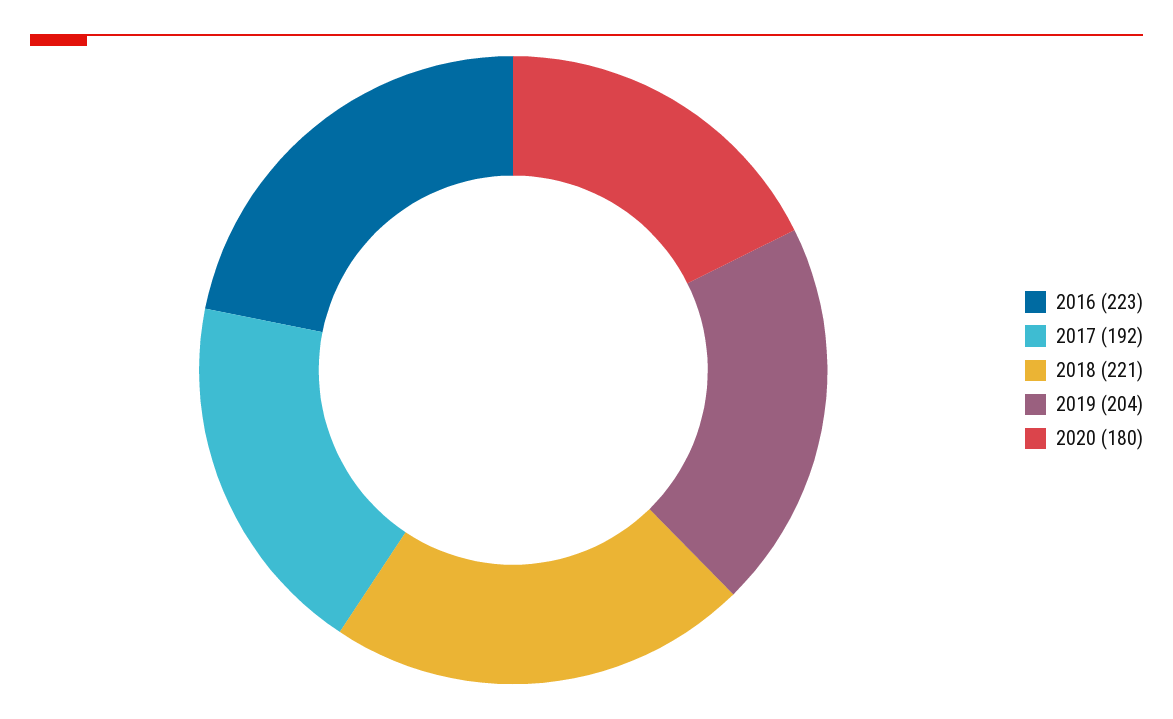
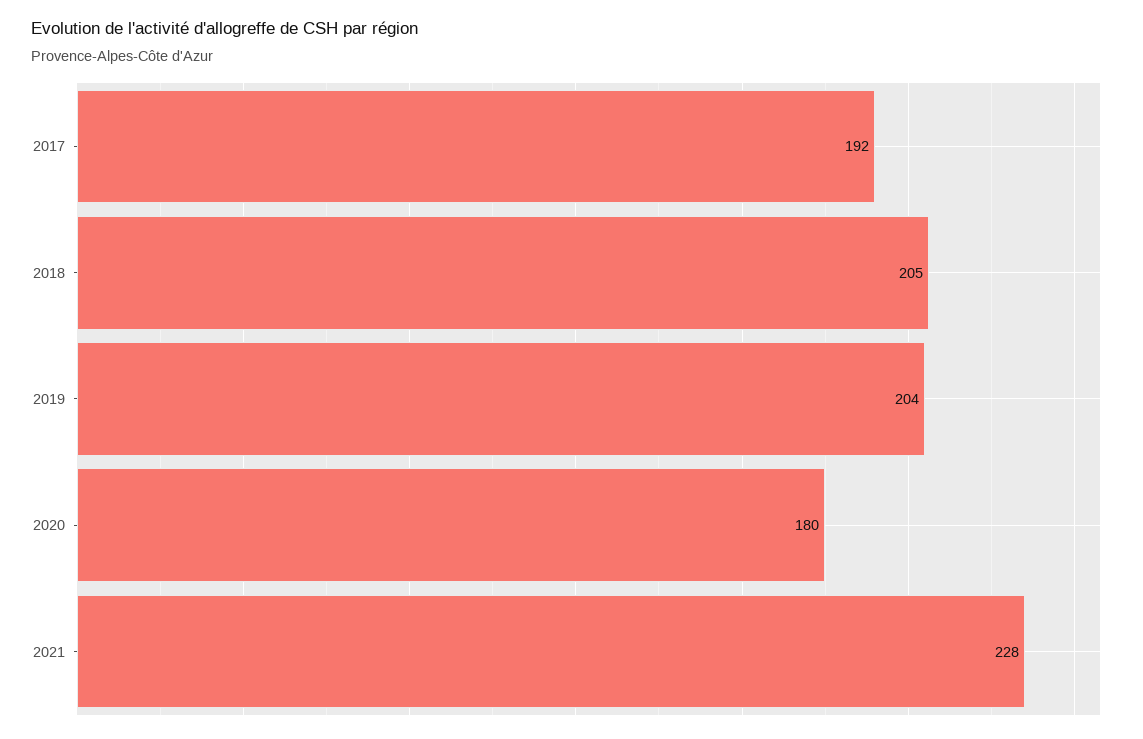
2016: 223 -> none
2018: 221 -> 205
2021: none -> 228

